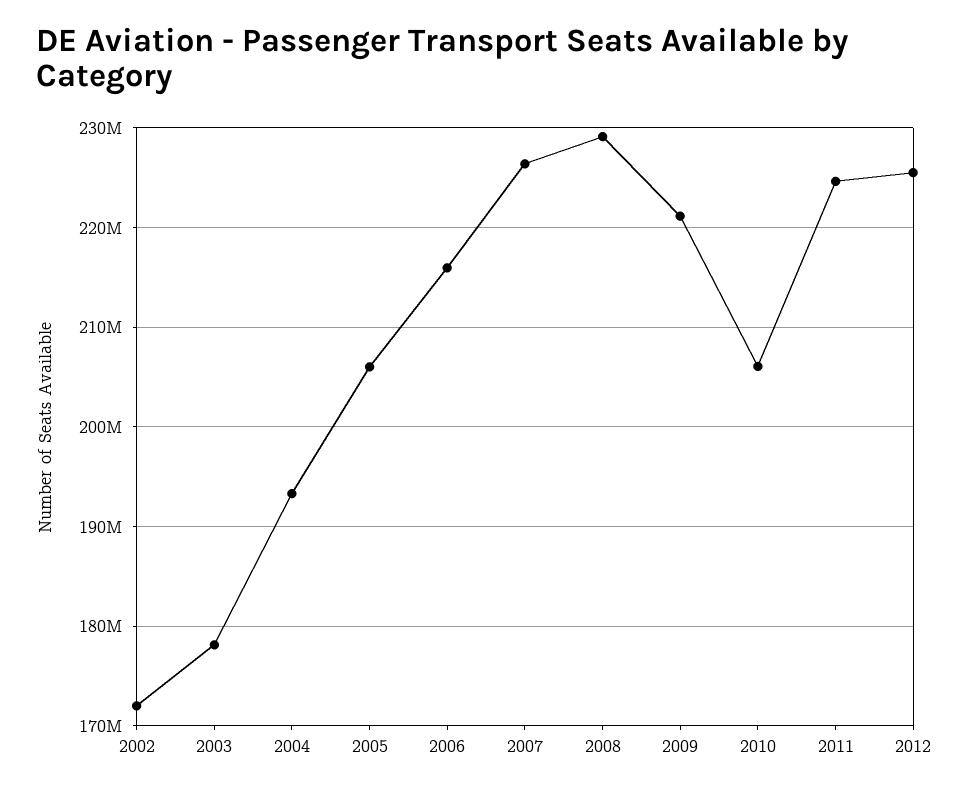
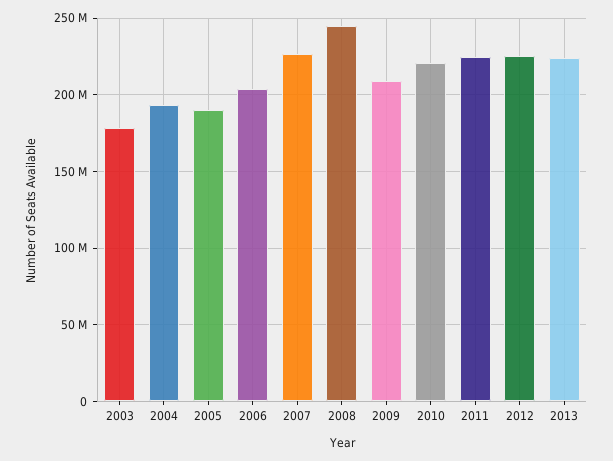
2002: 172000000 -> none
2005: 206000000 -> 190000000
2006: 216000000 -> 205000000
2008: 229000000 -> 245000000
2009: 221000000 -> 210000000
2010: 206000000 -> 220000000
2013: none -> 225000000

